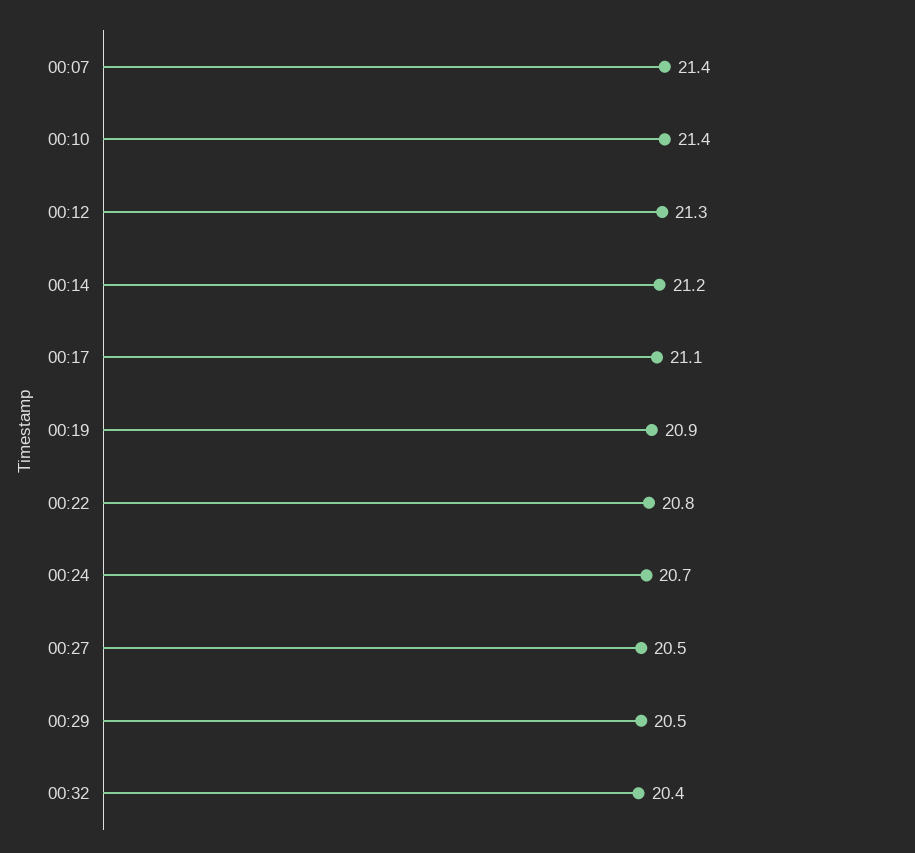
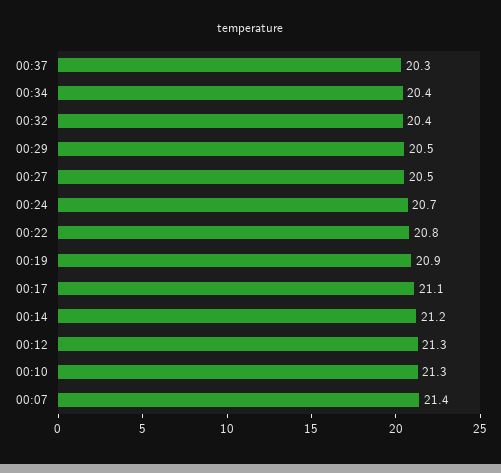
00:10: 21.4 -> 21.3
00:37: none -> 20.3
00:34: none -> 20.4

